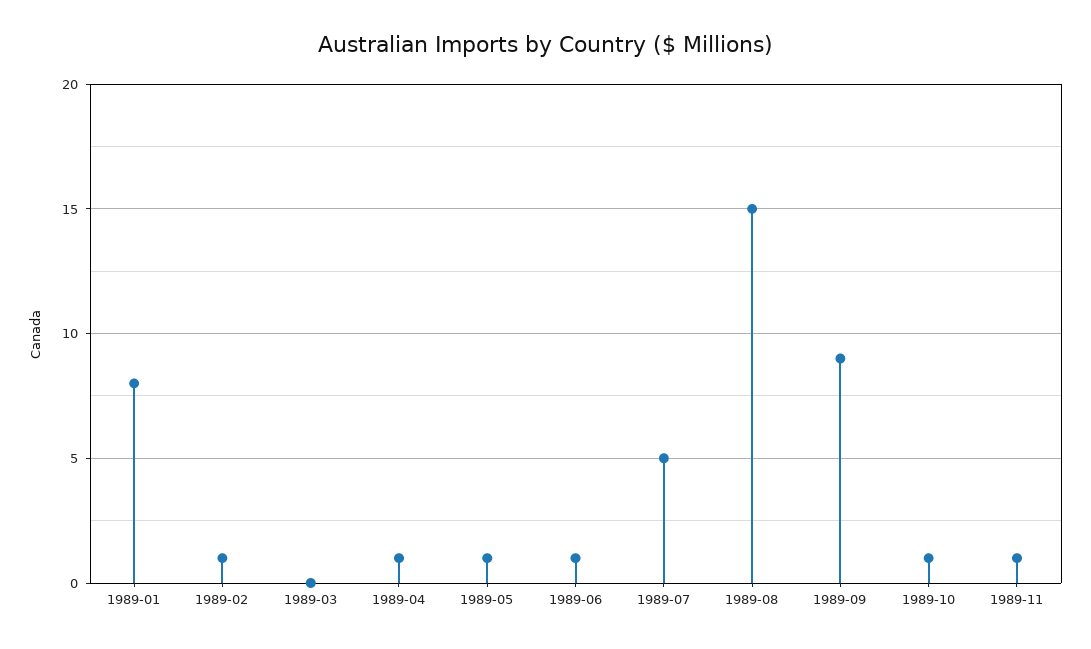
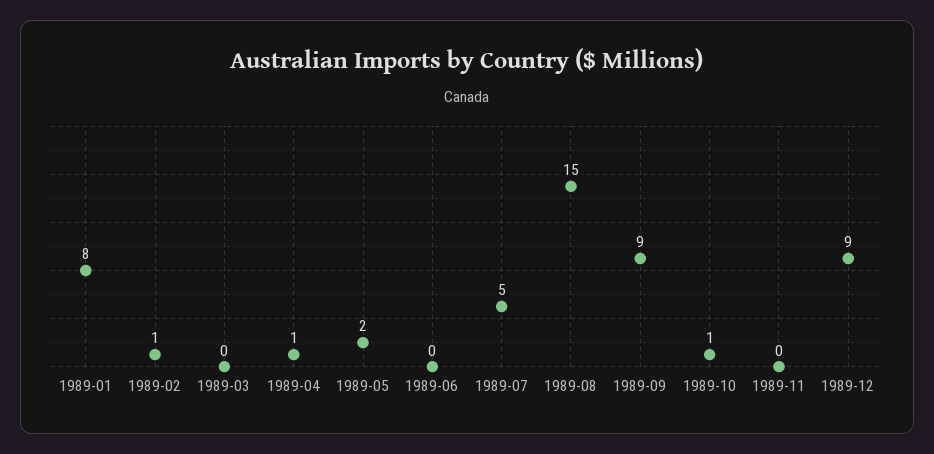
1989-05: 1 -> 2
1989-06: 1 -> 0
1989-11: 1 -> 0
1989-12: none -> 9

